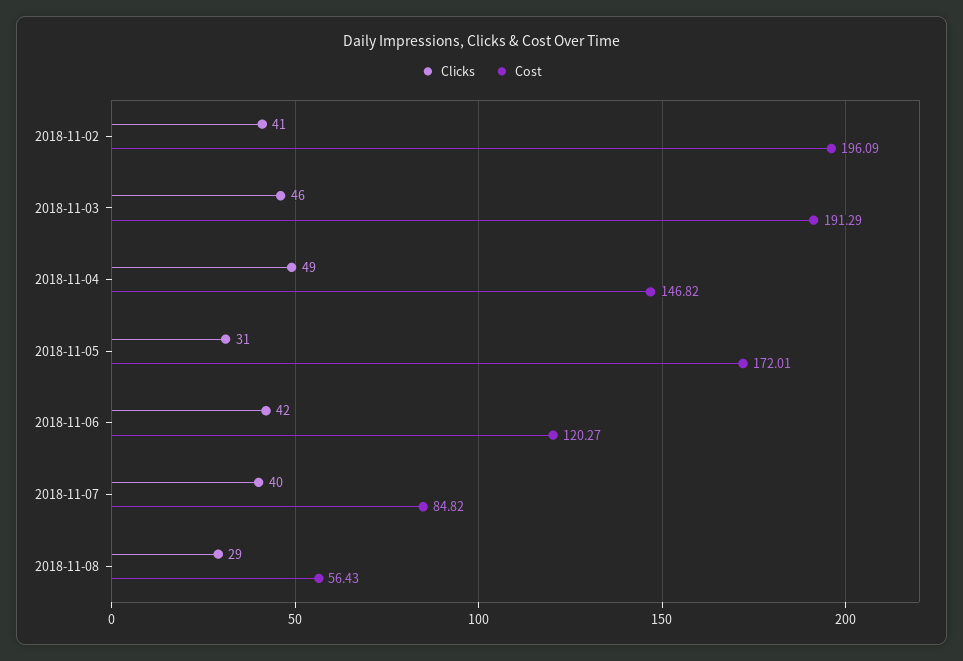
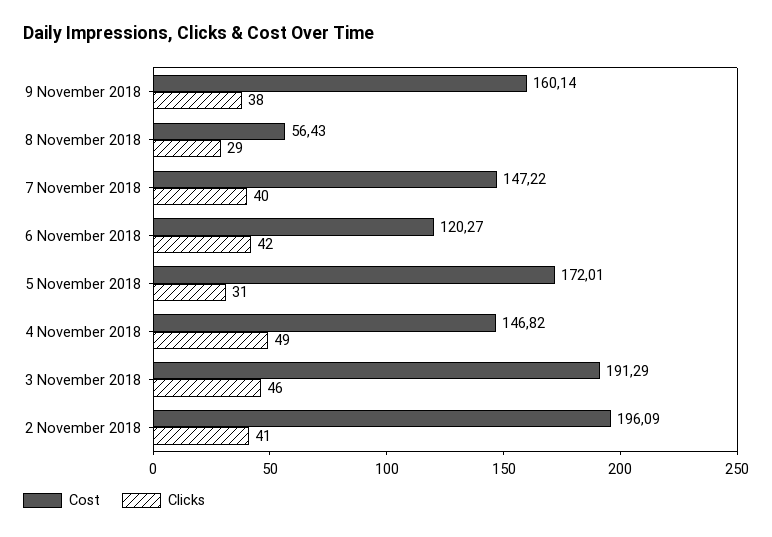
Cost, 2018-11-07: 84.82 -> 147.22
Cost, 9 November 2018: none -> 160.14
Clicks, 9 November 2018: none -> 38

